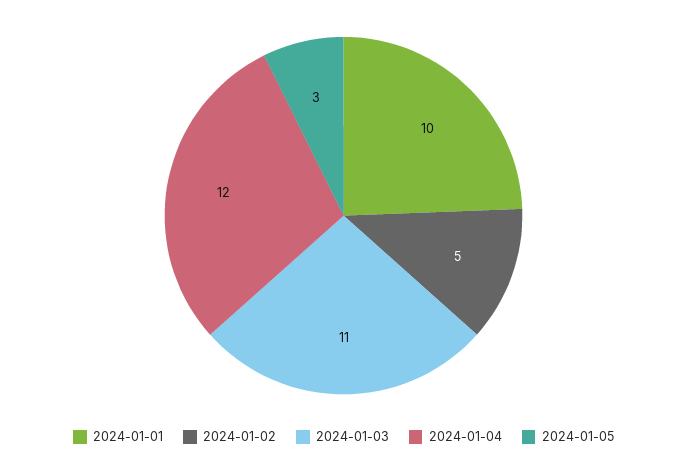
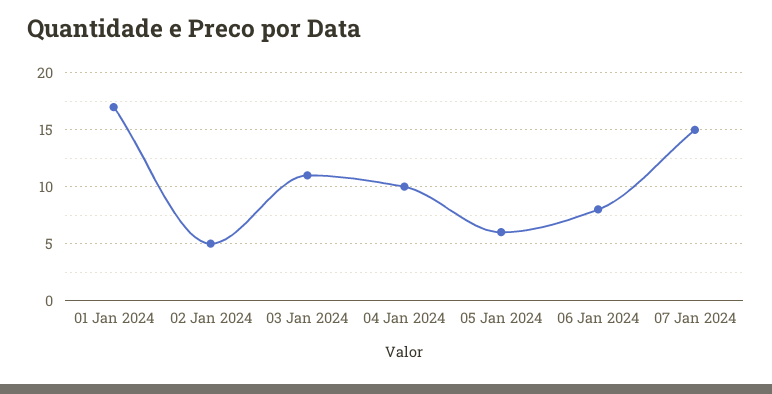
2024-01-01: 10 -> 17
2024-01-04: 12 -> 10
2024-01-05: 3 -> 6
06 Jan 2024: none -> 8
07 Jan 2024: none -> 15

